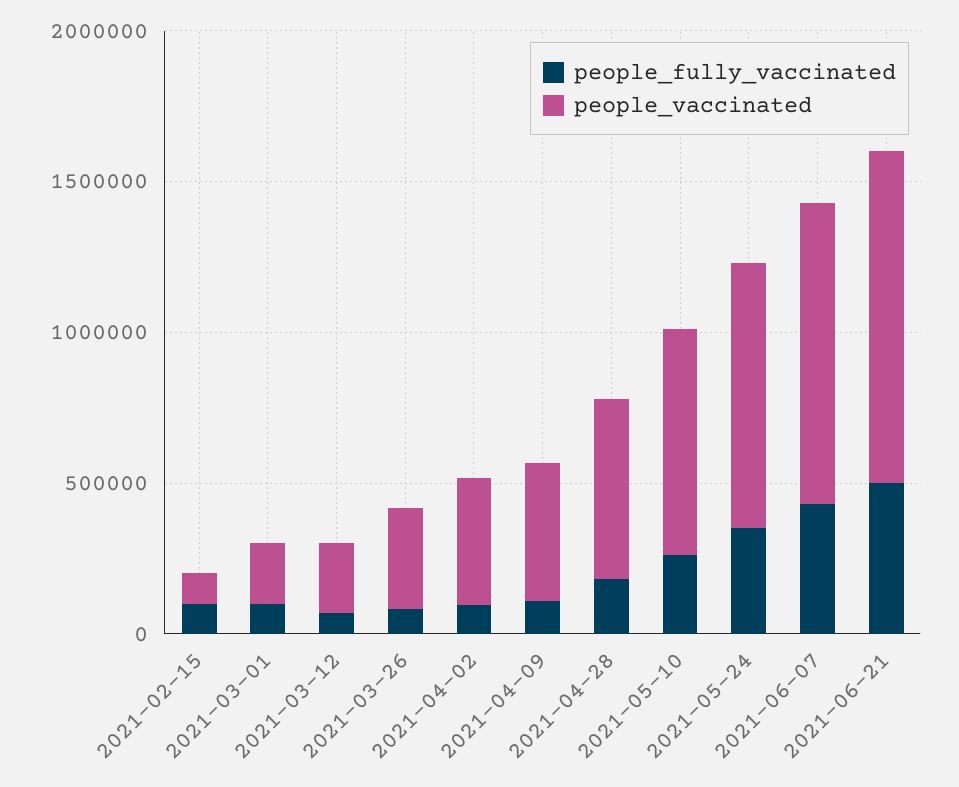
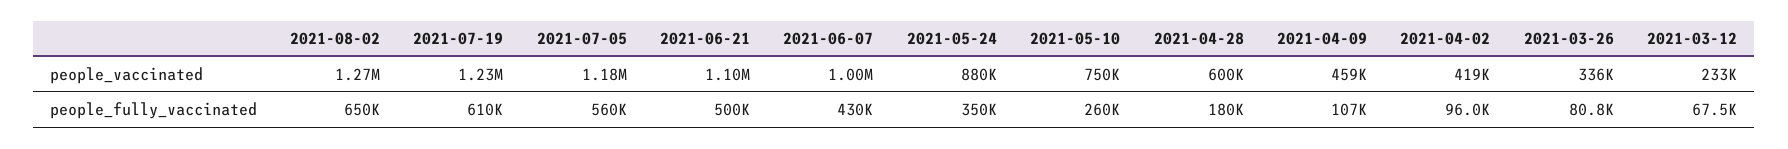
people_fully_vaccinated, 2021-02-15: 100000 -> none
people_vaccinated, 2021-02-15: 100000 -> none
people_fully_vaccinated, 2021-03-01: 100000 -> none
people_vaccinated, 2021-03-01: 200000 -> none
people_vaccinated, 2021-08-02: none -> 1270000
people_vaccinated, 2021-07-19: none -> 1230000
people_vaccinated, 2021-07-05: none -> 1180000
people_fully_vaccinated, 2021-08-02: none -> 650000
people_fully_vaccinated, 2021-07-19: none -> 610000
people_fully_vaccinated, 2021-07-05: none -> 560000

